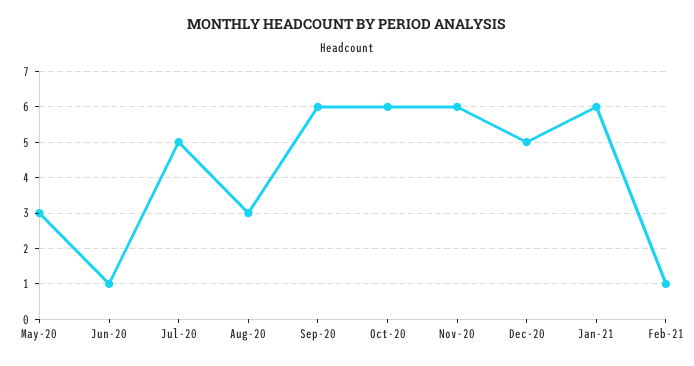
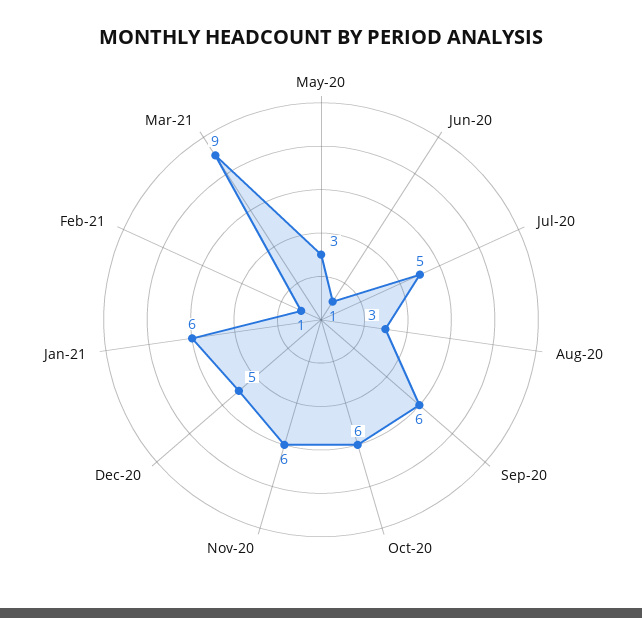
Mar-21: none -> 9

